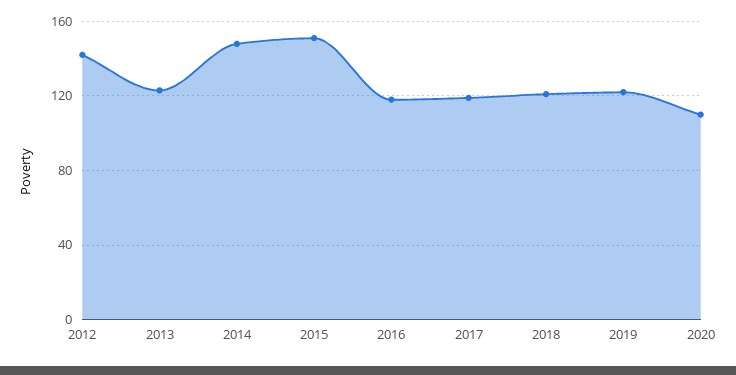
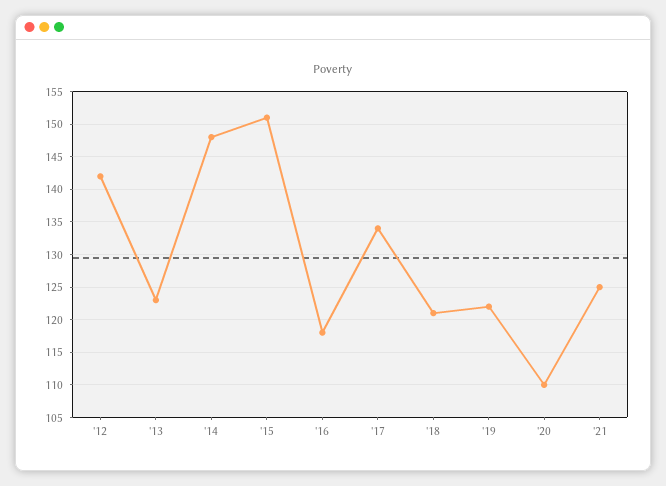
2017: 120 -> 134
'21: none -> 125

